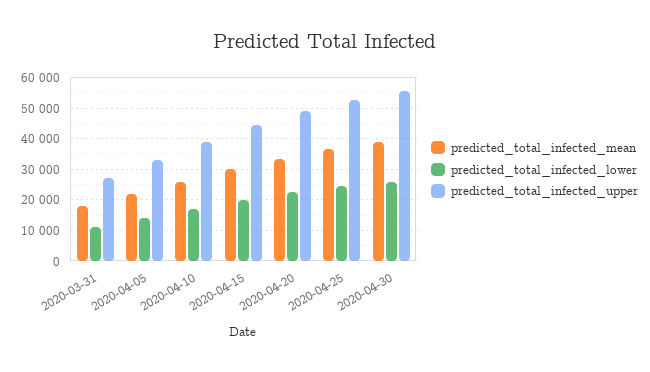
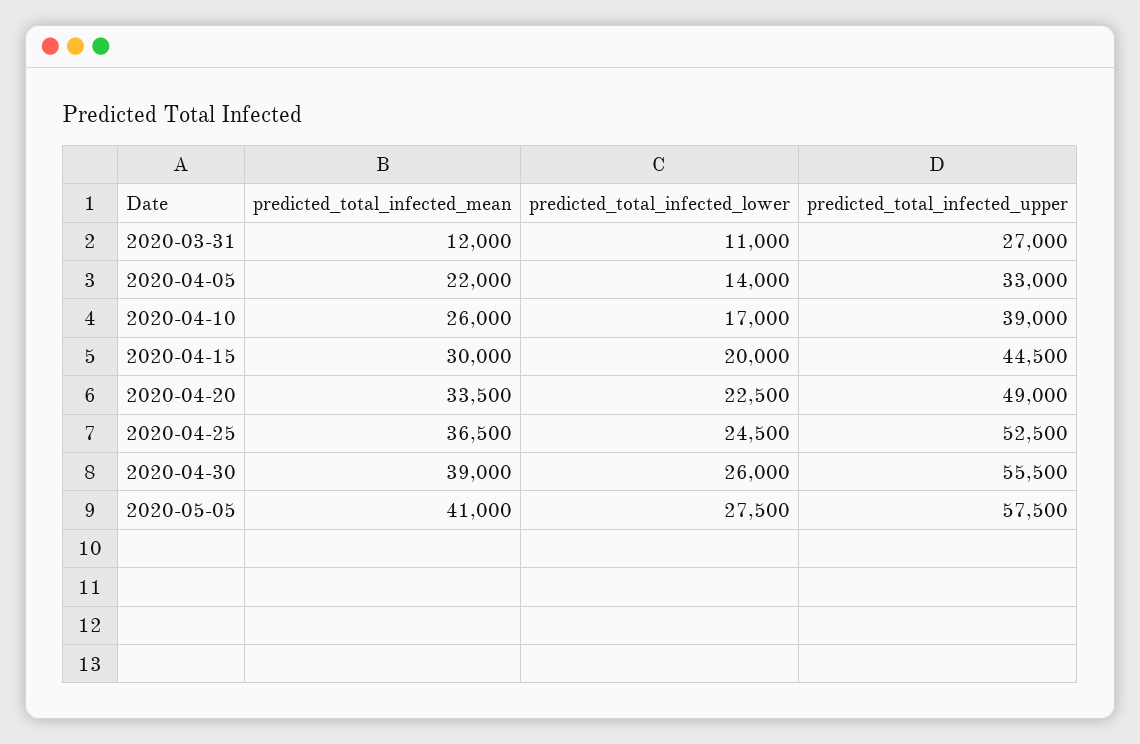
predicted_total_infected_mean, 2020-03-31: 18000 -> 12000
predicted_total_infected_mean, 2020-05-05: none -> 41000
predicted_total_infected_lower, 2020-05-05: none -> 27500
predicted_total_infected_upper, 2020-05-05: none -> 57500

